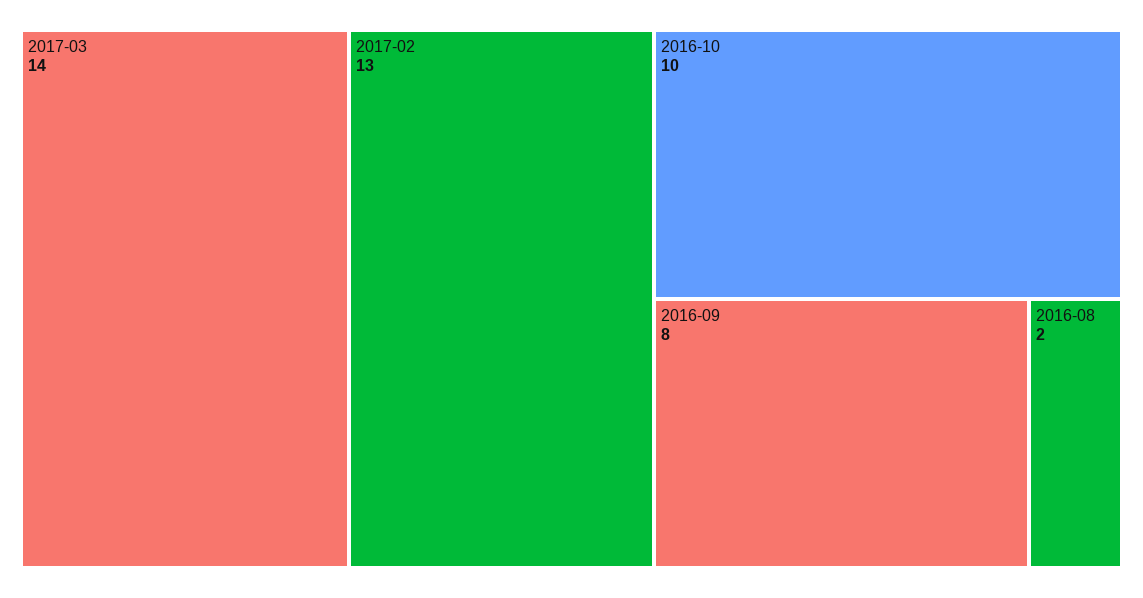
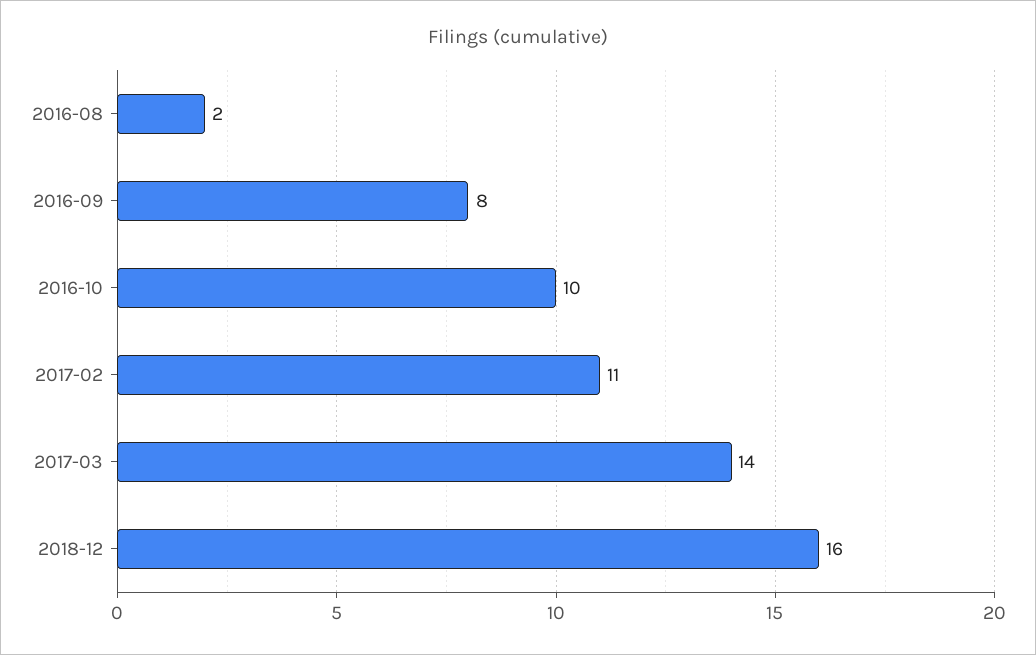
2017-02: 13 -> 11
2018-12: none -> 16

